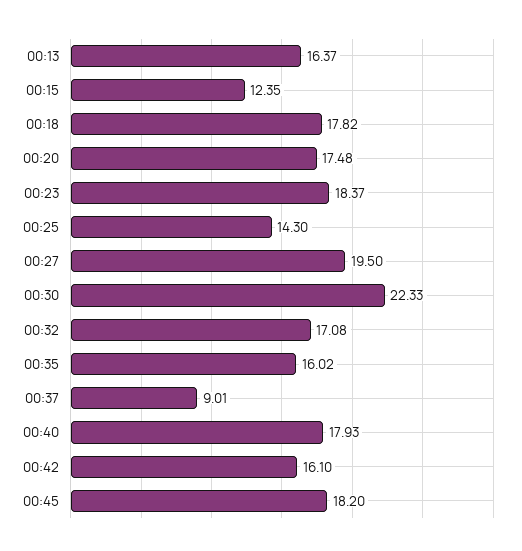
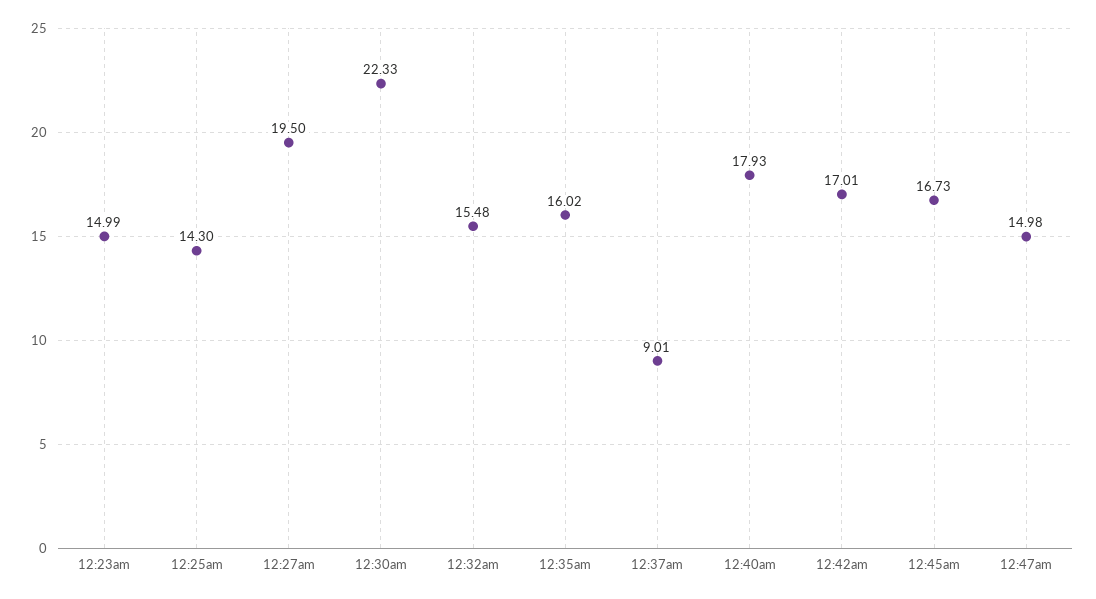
00:13: 16.37 -> none
00:15: 12.35 -> none
00:18: 17.82 -> none
00:20: 17.48 -> none
00:23: 18.37 -> 14.99
00:32: 17.08 -> 15.48
00:42: 16.1 -> 17.01
00:45: 18.2 -> 16.73
12:47am: none -> 14.98

